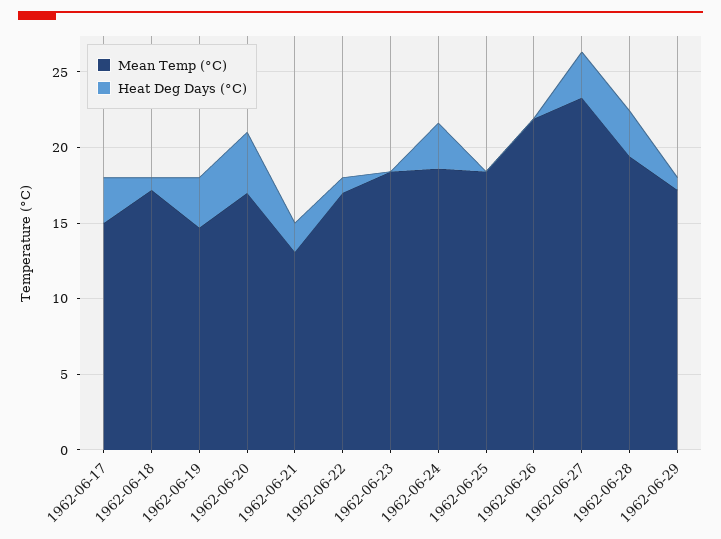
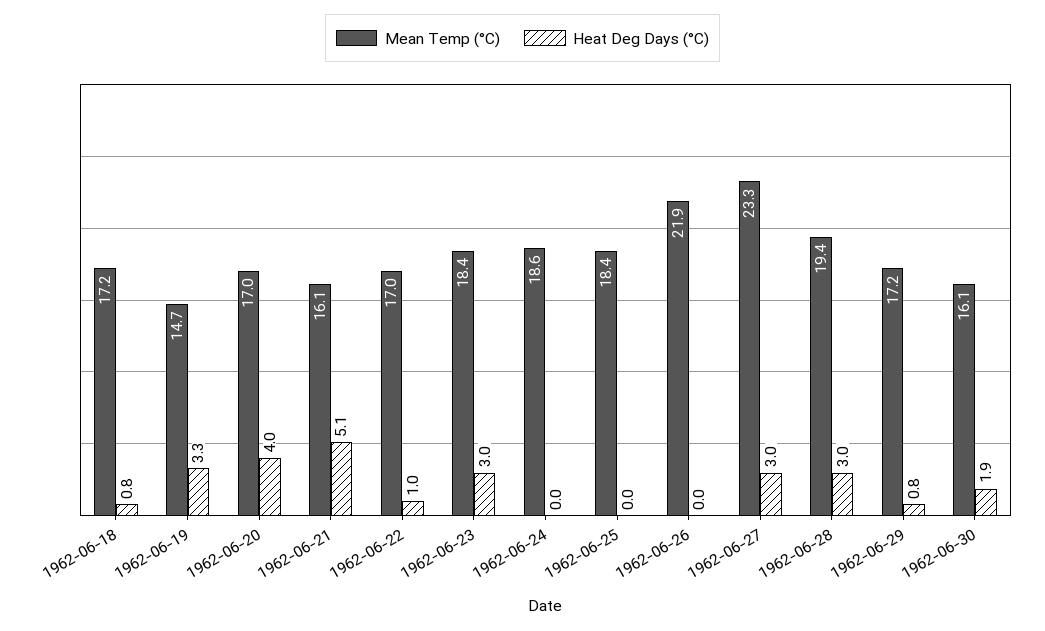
Mean Temp (°C), 1962-06-17: 15 -> none
Heat Deg Days (°C), 1962-06-17: 3 -> none
Mean Temp (°C), 1962-06-21: 13 -> 16.1
Heat Deg Days (°C), 1962-06-21: 2 -> 5.1
Heat Deg Days (°C), 1962-06-23: 0 -> 3
Heat Deg Days (°C), 1962-06-24: 3 -> 0
Mean Temp (°C), 1962-06-30: none -> 16.1
Heat Deg Days (°C), 1962-06-30: none -> 1.9

